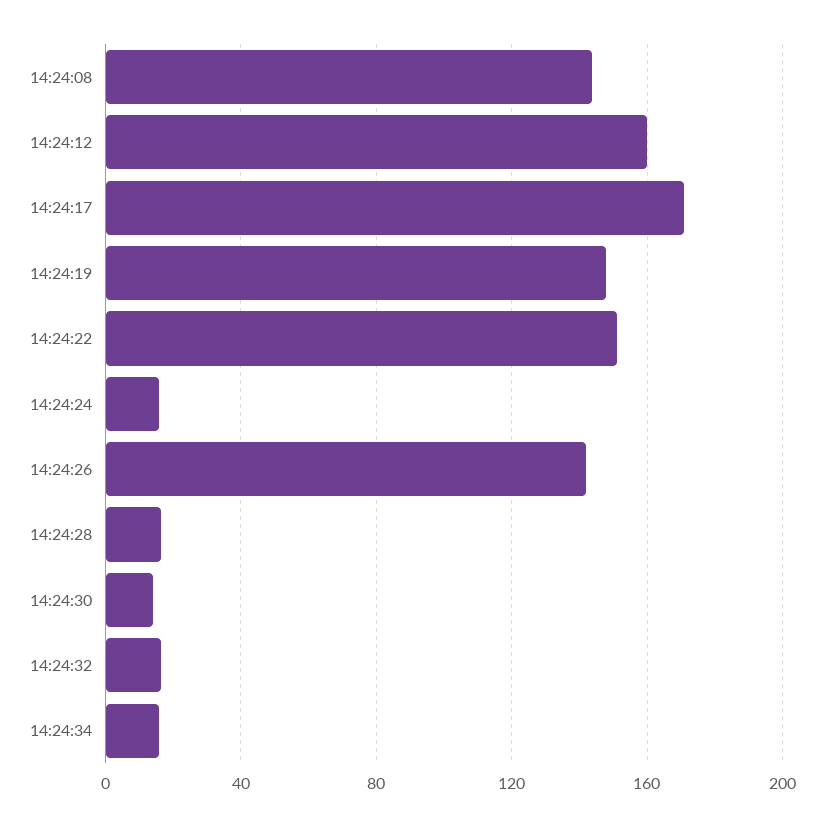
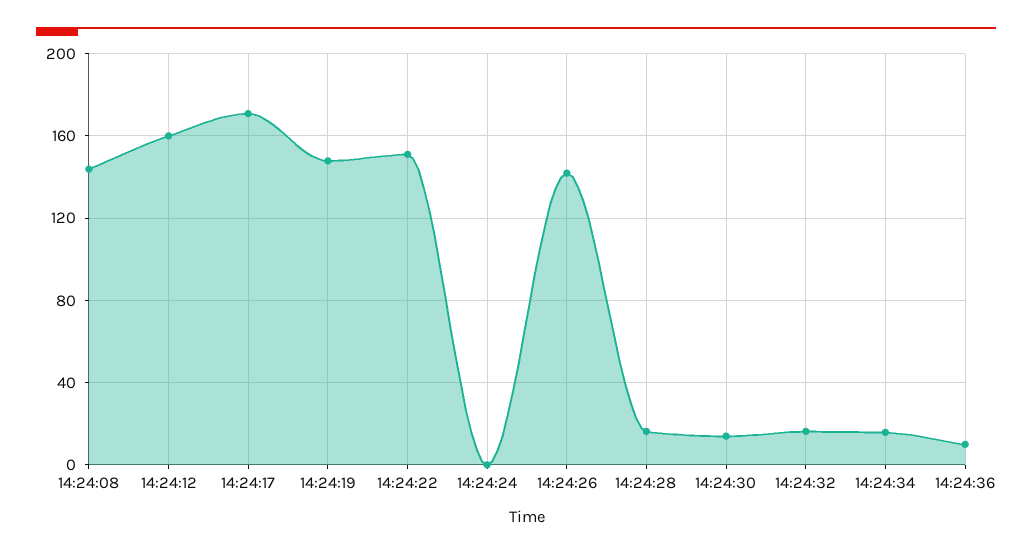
14:24:24: 15 -> 0
14:24:36: none -> 10

